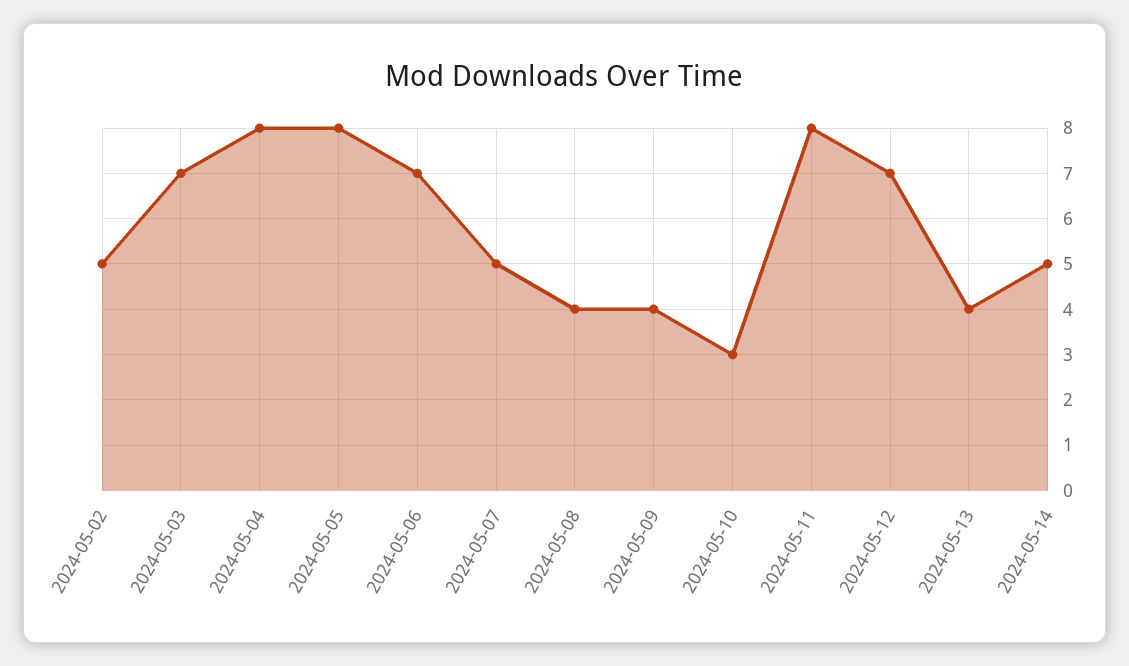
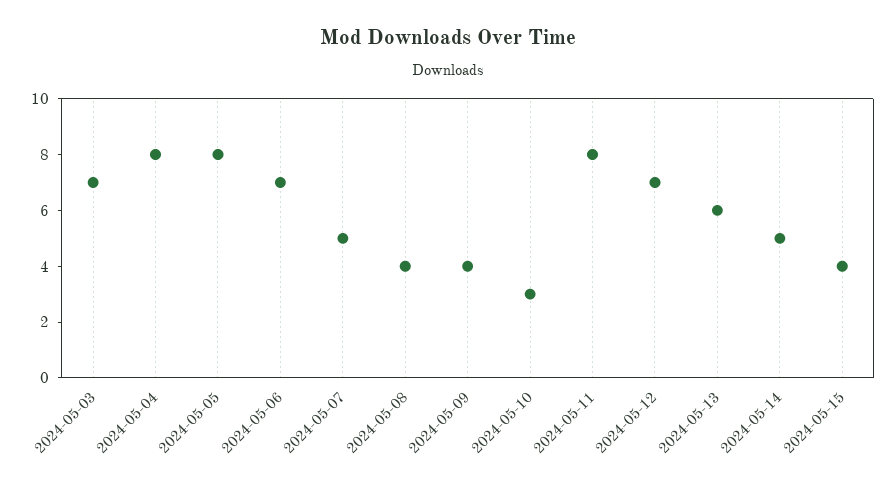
2024-05-02: 5 -> none
2024-05-13: 4 -> 6
2024-05-15: none -> 4

